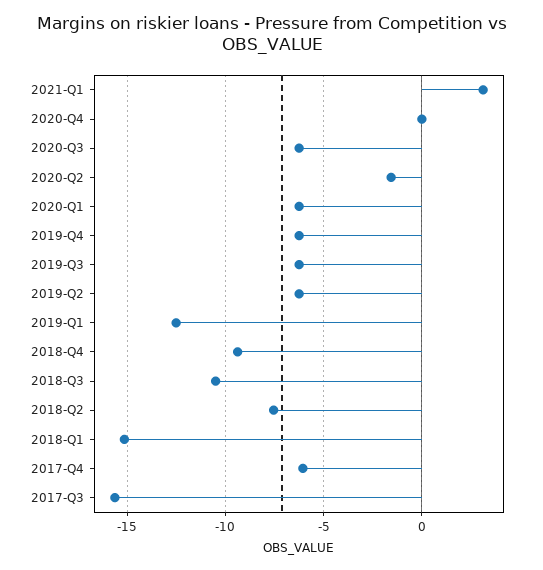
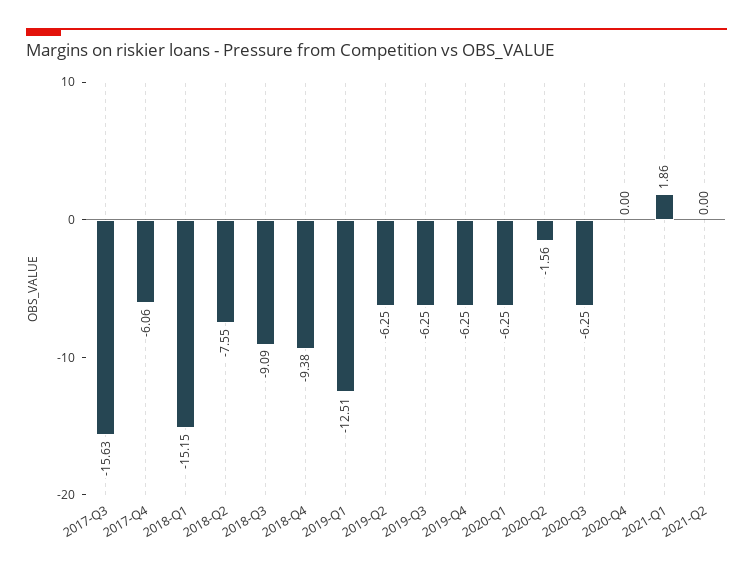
2021-Q1: 3 -> 1.86
2018-Q3: -10.5 -> -9.09
2021-Q2: none -> 0

